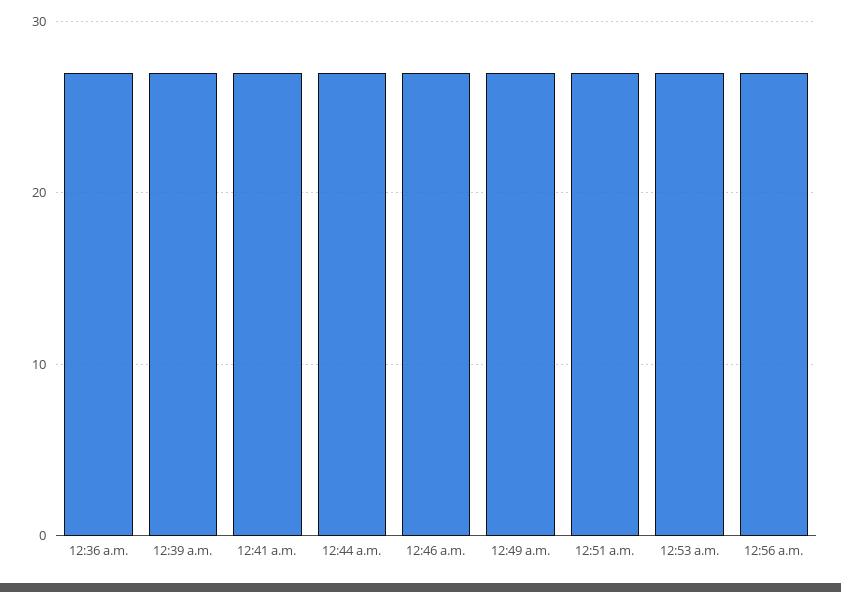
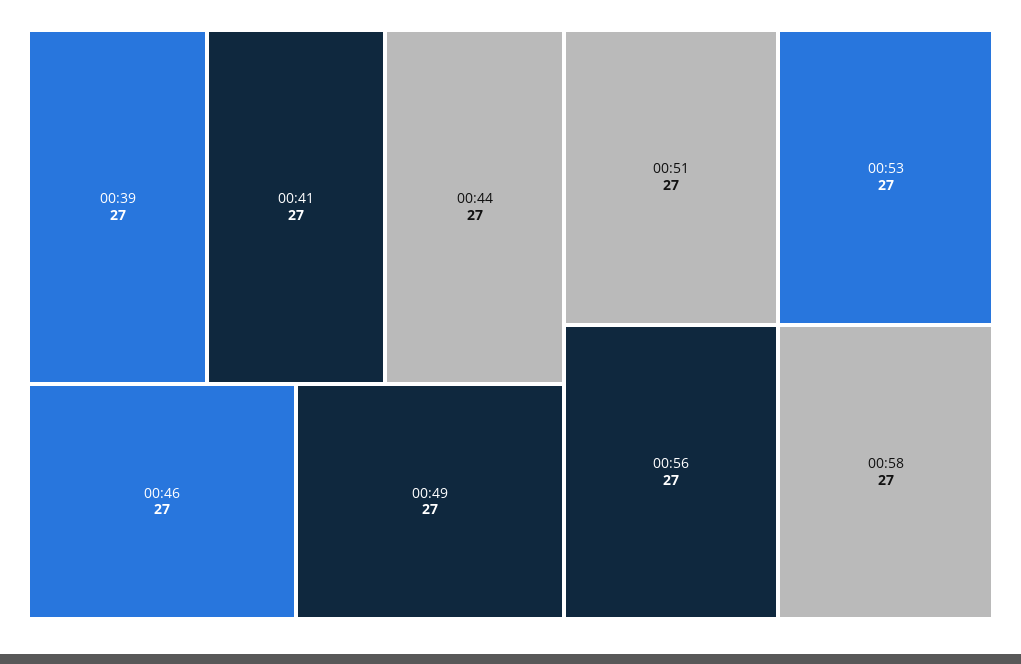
12:36 a.m.: 27 -> none
00:58: none -> 27

